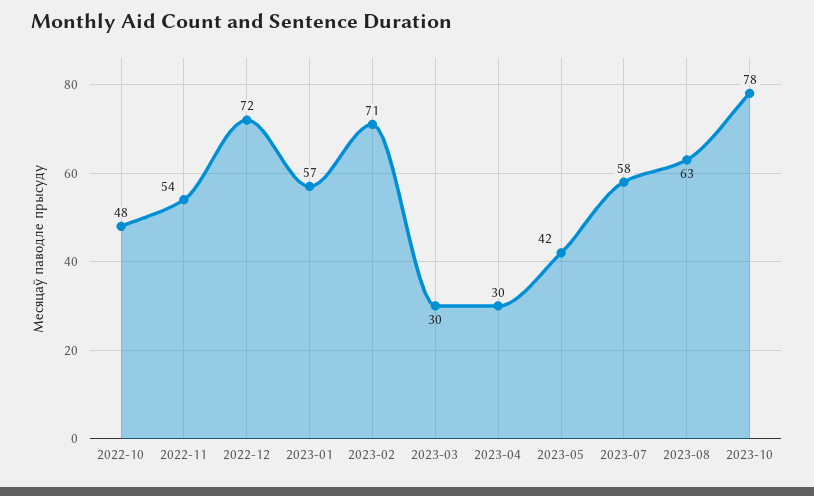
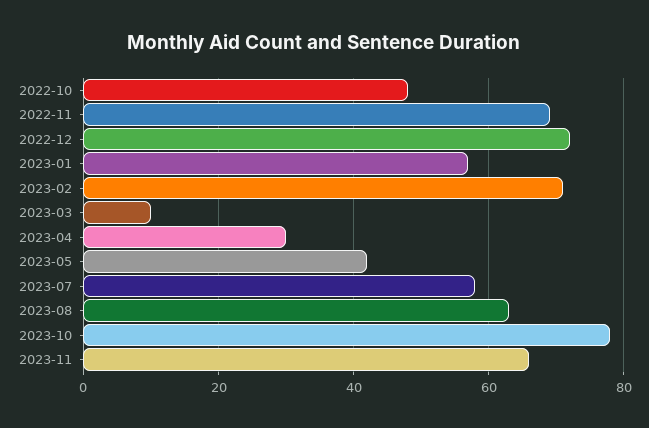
2022-11: 54 -> 70
2023-03: 30 -> 10
2023-11: none -> 65

